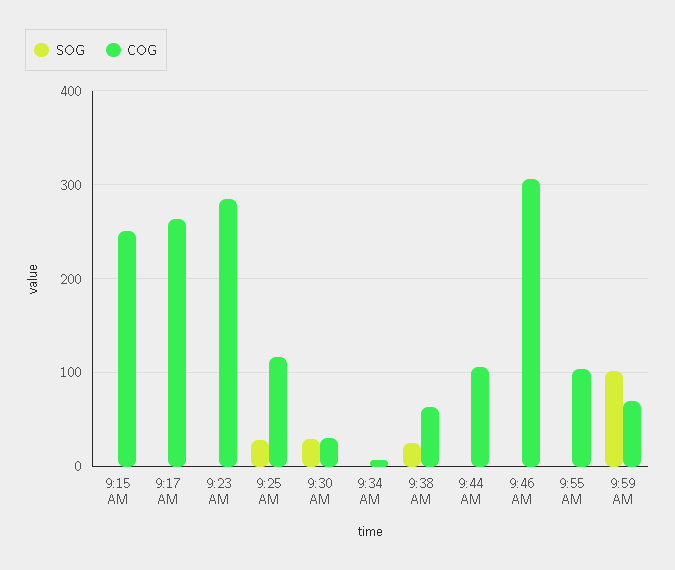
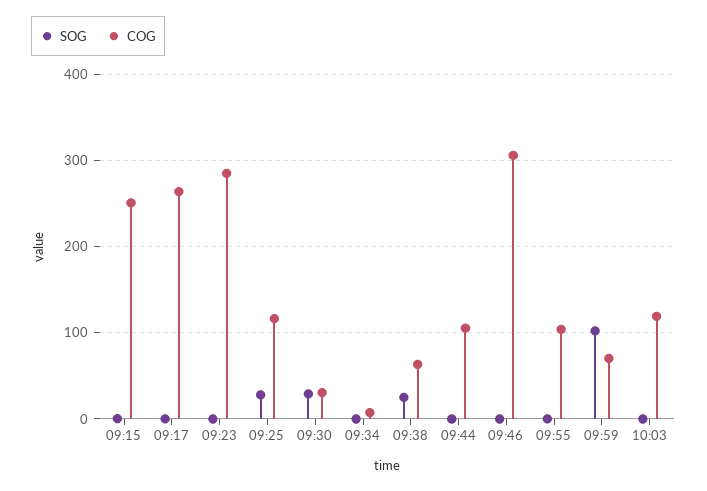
SOG, 10:03: none -> 0
COG, 10:03: none -> 120

